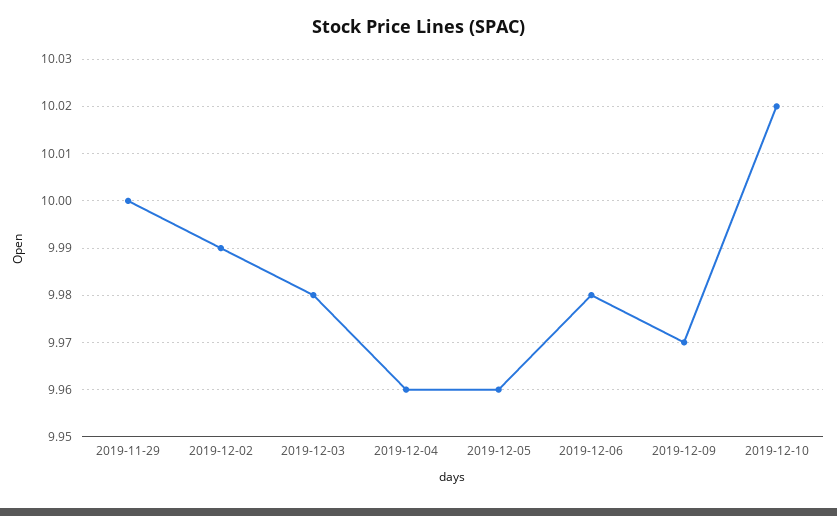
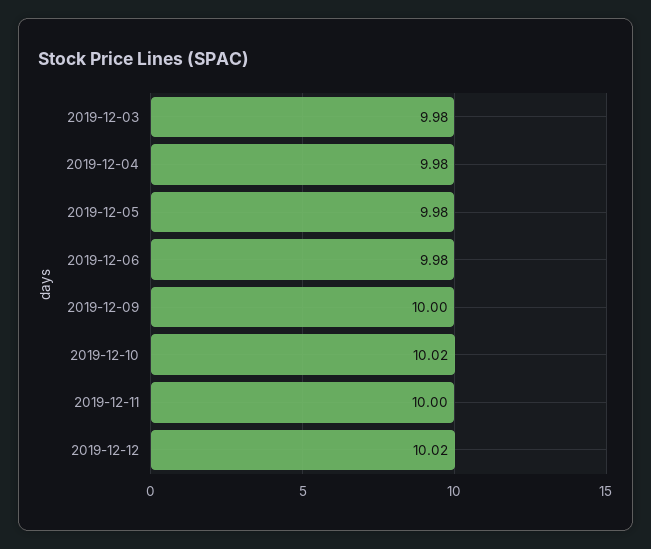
2019-11-29: 10 -> none
2019-12-02: 9.99 -> none
2019-12-04: 9.96 -> 9.98
2019-12-05: 9.96 -> 9.98
2019-12-09: 9.97 -> 10
2019-12-11: none -> 10
2019-12-12: none -> 10.02

